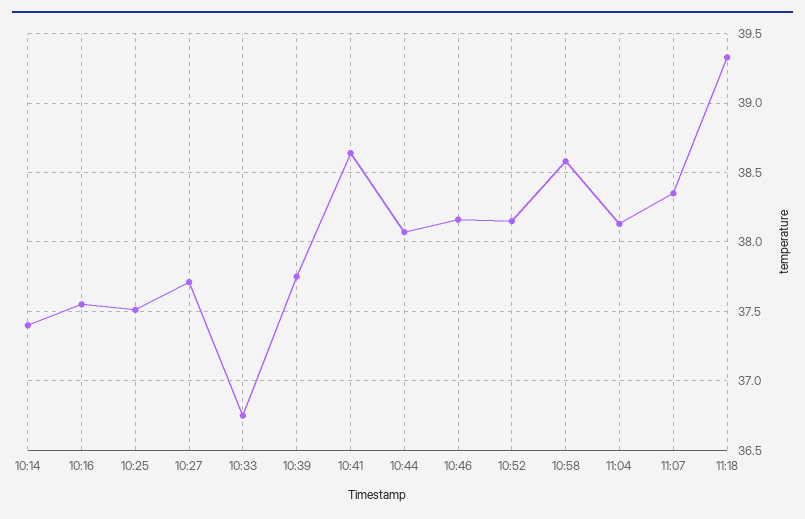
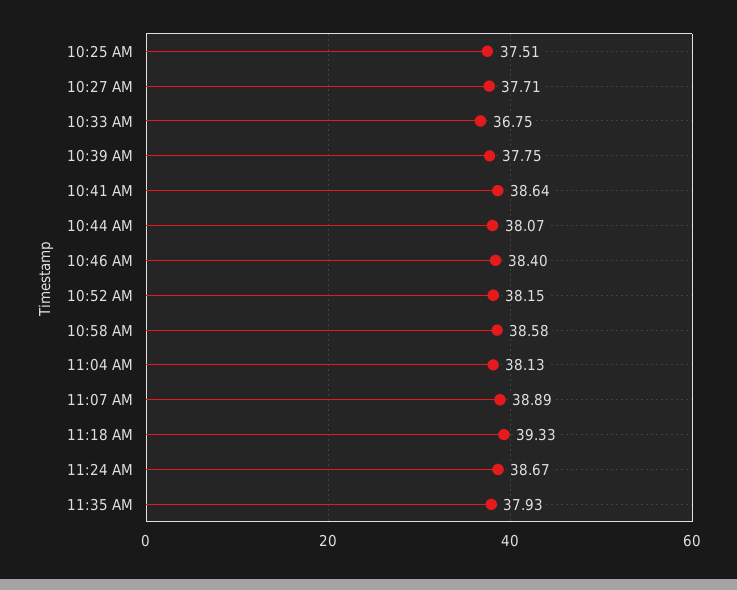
10:14: 37.4 -> none
10:16: 37.55 -> none
10:46: 38.15 -> 38.4
11:07: 38.35 -> 38.89
11:24 AM: none -> 38.67
11:35 AM: none -> 37.93

